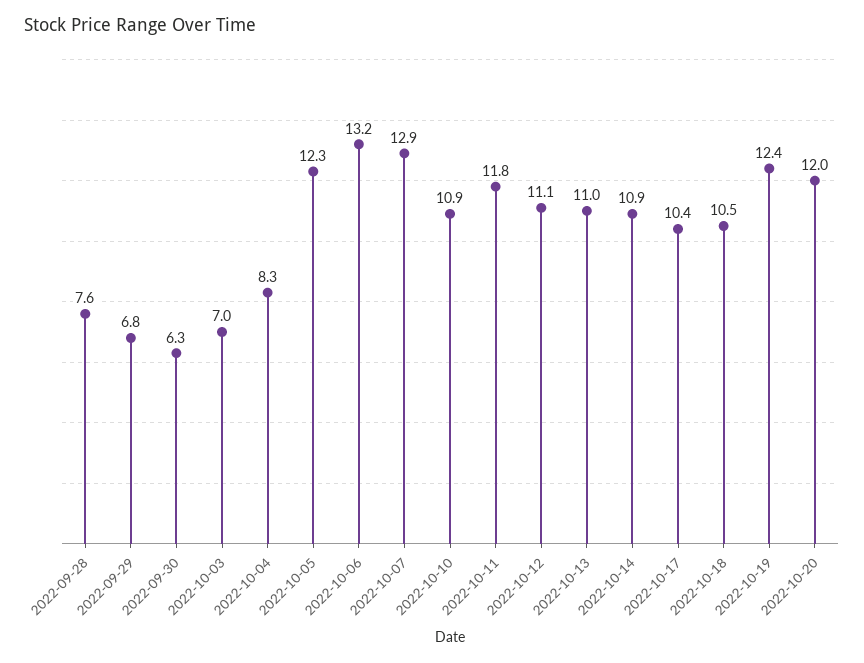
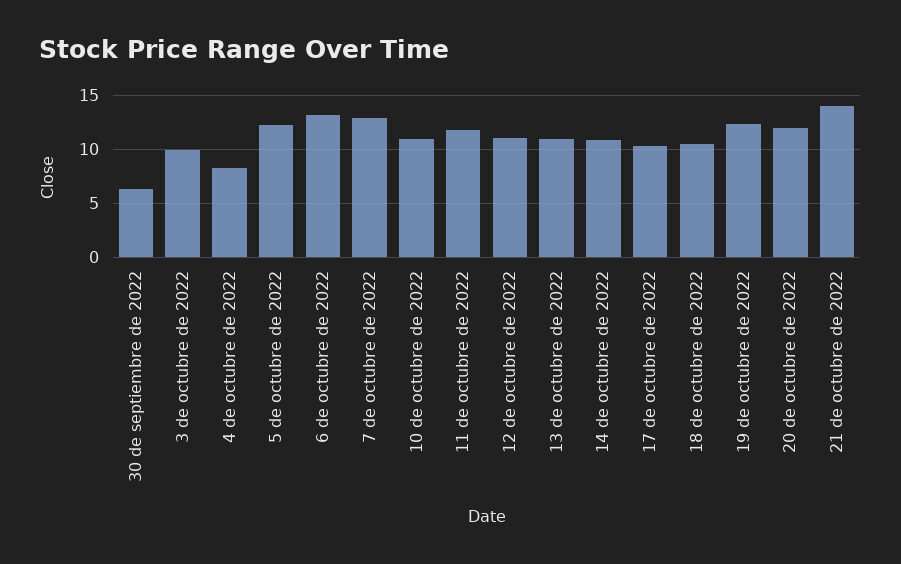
2022-09-28: 7.6 -> none
2022-09-29: 6.8 -> none
2022-10-03: 7 -> 10
21 de octubre de 2022: none -> 14

